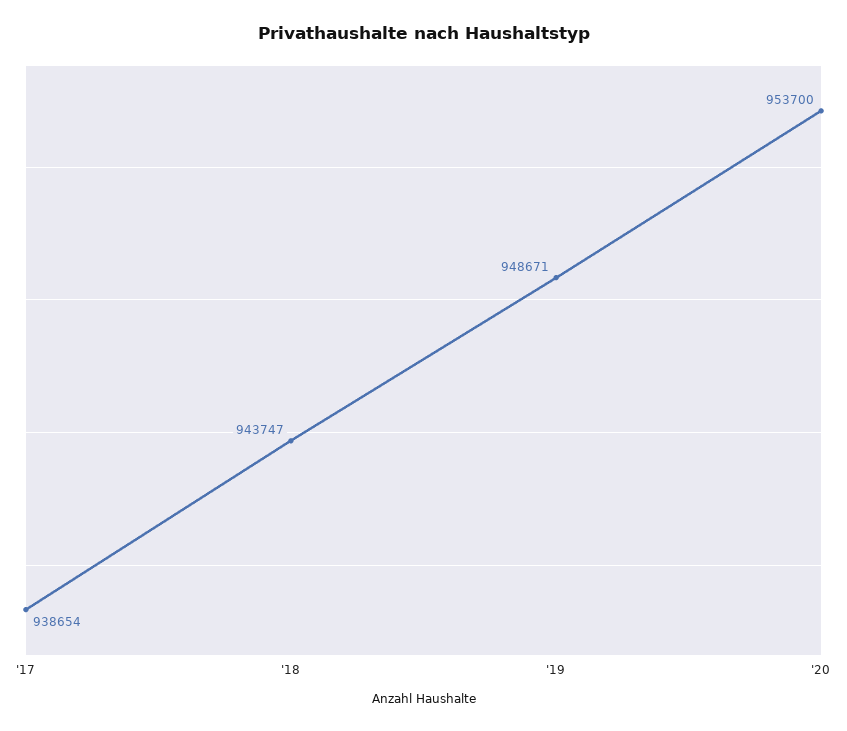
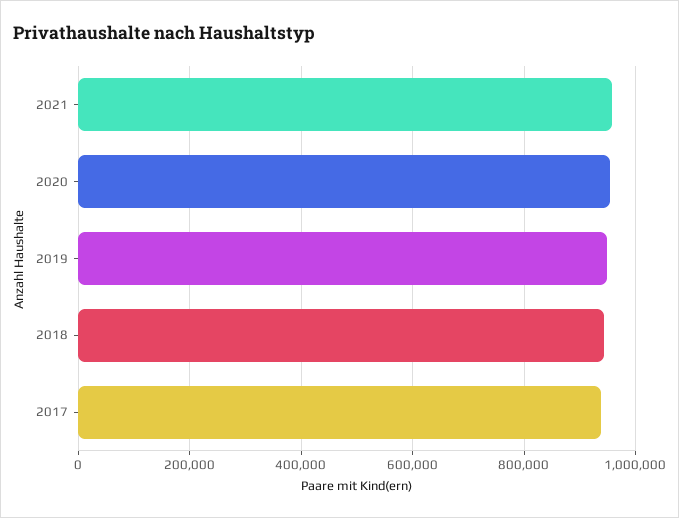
2021: none -> 960000

